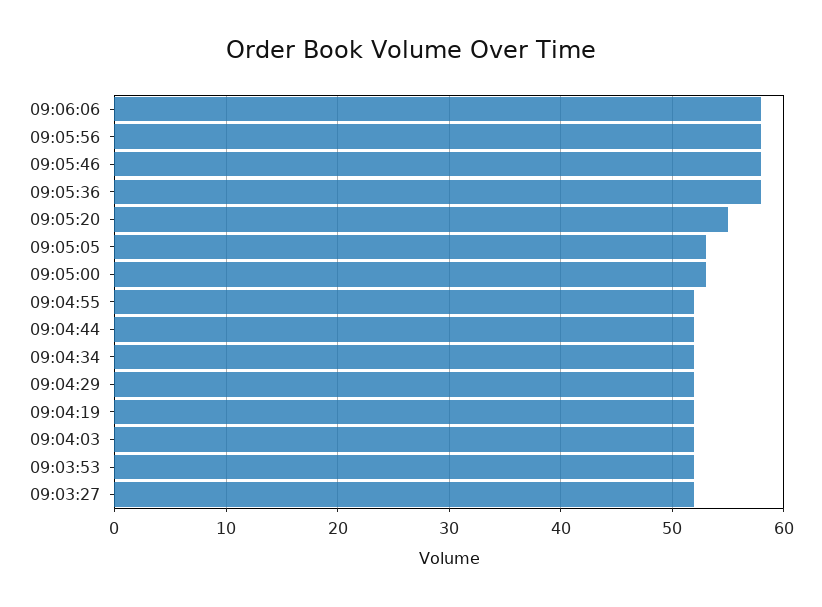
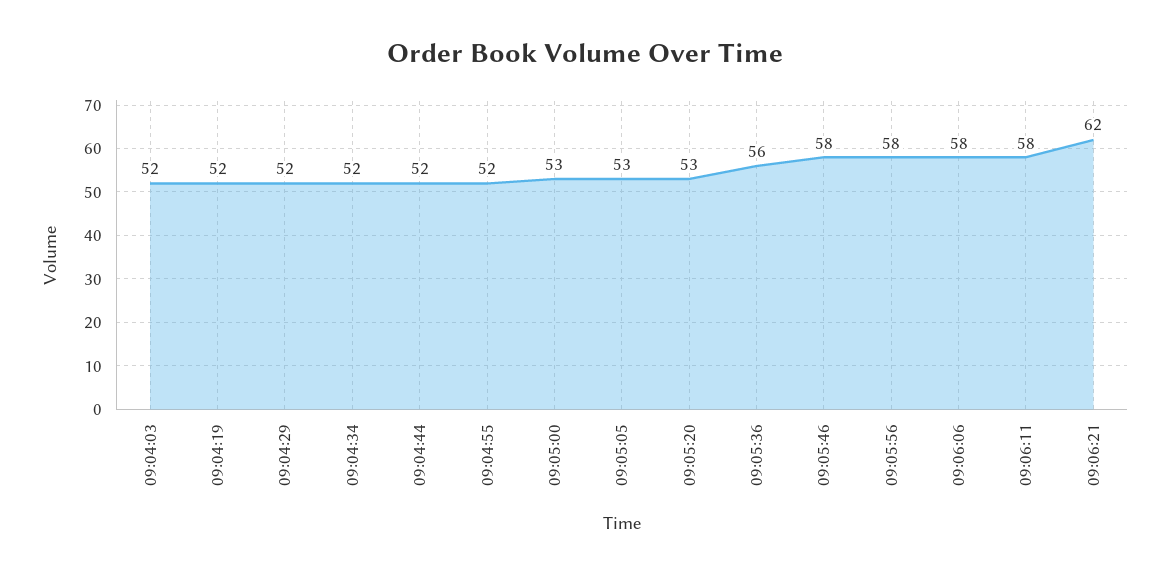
09:05:36: 58 -> 56
09:05:20: 55 -> 53
09:03:53: 52 -> none
09:03:27: 52 -> none
09:06:11: none -> 58
09:06:21: none -> 62

